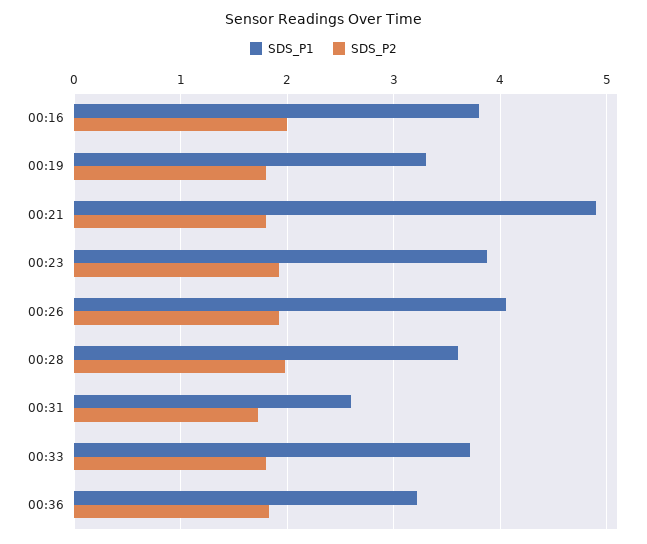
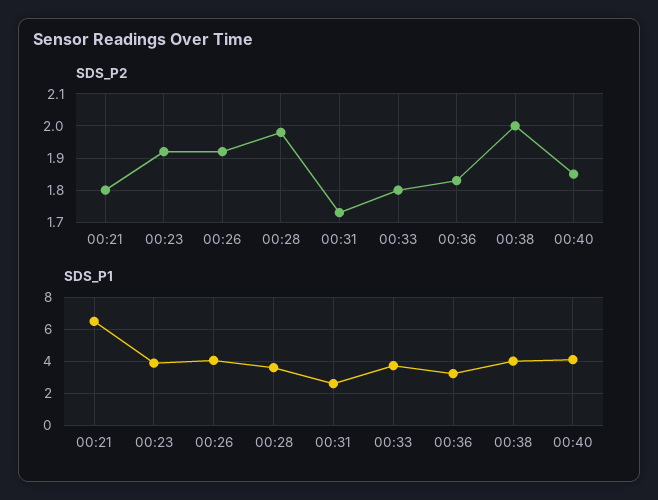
SDS_P1, 00:16: 3.8 -> none
SDS_P2, 00:16: 2 -> none
SDS_P1, 00:19: 3.3 -> none
SDS_P2, 00:19: 1.8 -> none
SDS_P1, 00:21: 4.9 -> 6.5
SDS_P2, 00:38: none -> 2
SDS_P2, 00:40: none -> 1.85
SDS_P1, 00:38: none -> 4
SDS_P1, 00:40: none -> 4

